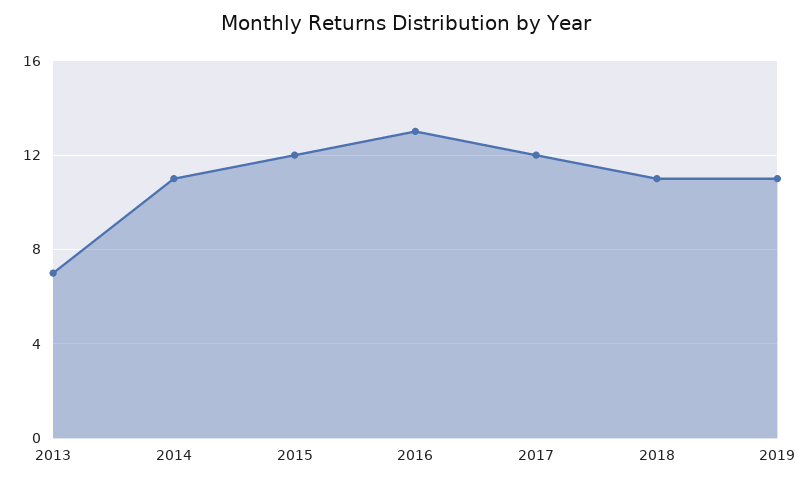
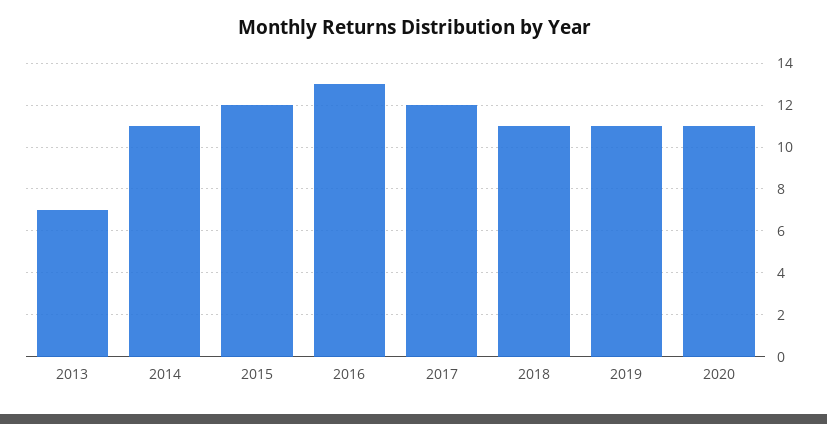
2020: none -> 11

